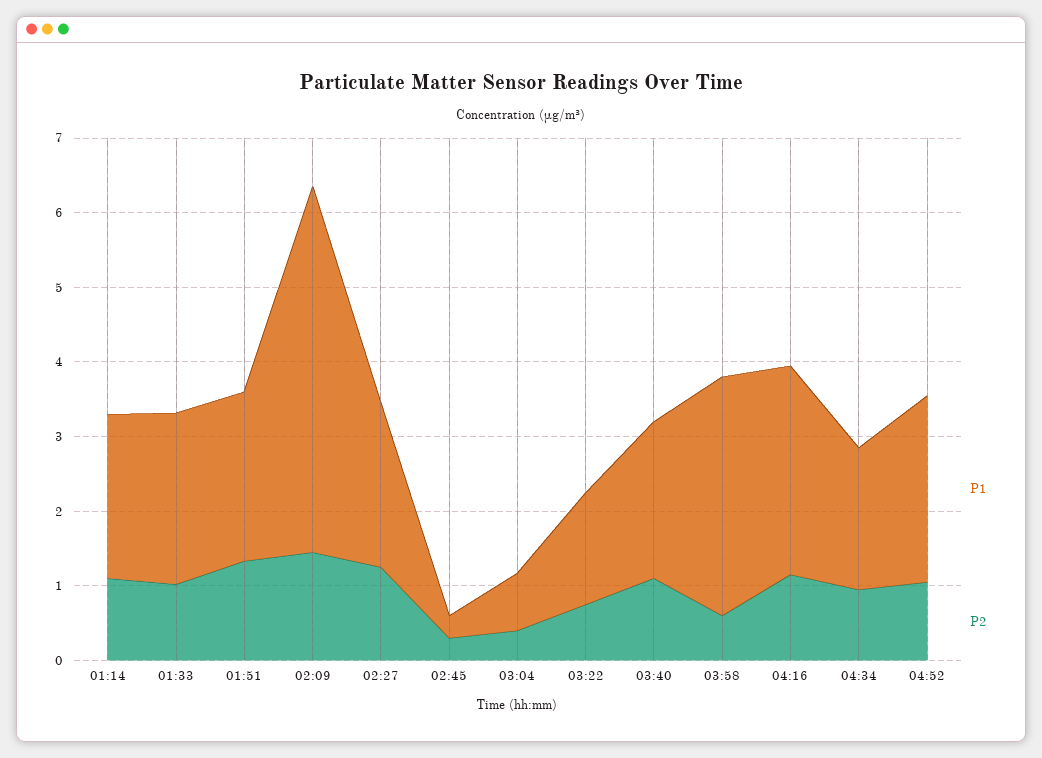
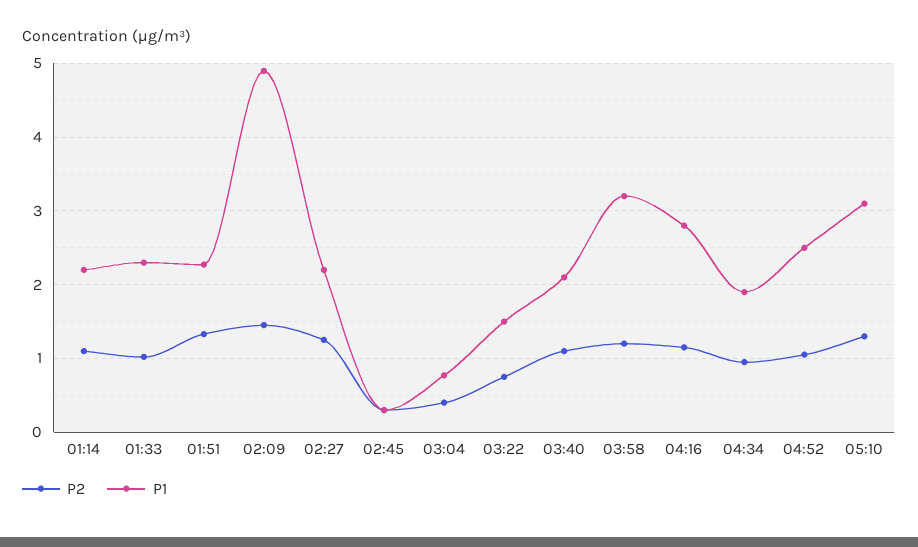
P2, 03:58: 0.6 -> 1.2
P2, 05:10: none -> 1.3
P1, 05:10: none -> 3.1

